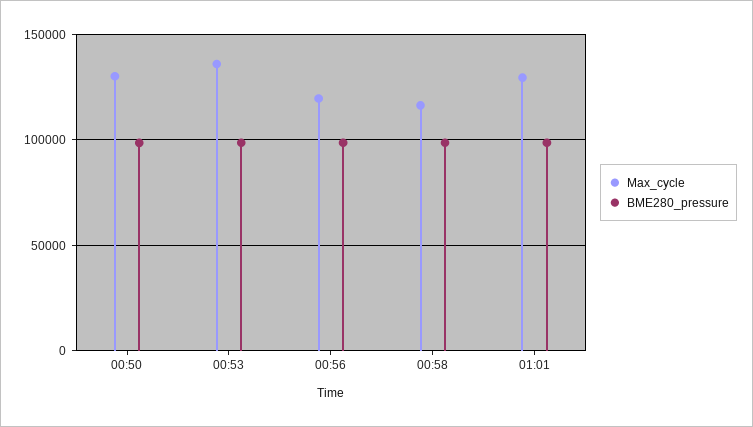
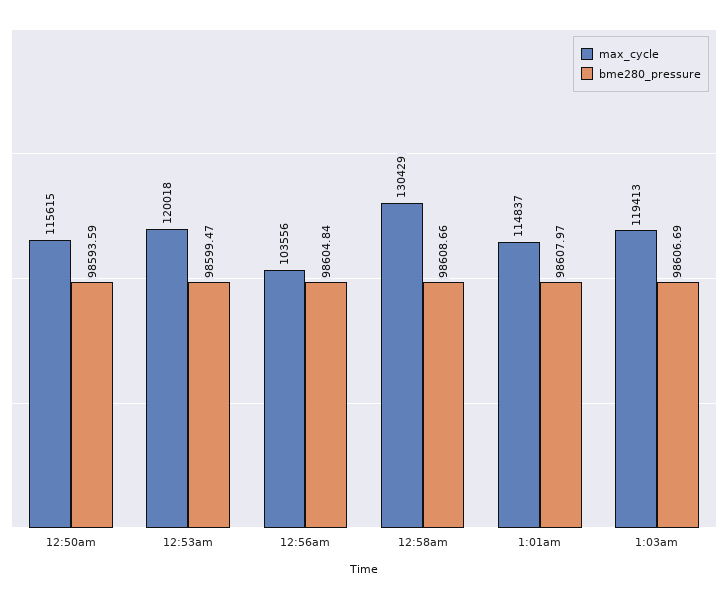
Max_cycle, 00:50: 130000 -> 115615
Max_cycle, 00:53: 135000 -> 120018
Max_cycle, 00:56: 120000 -> 103556
Max_cycle, 00:58: 115000 -> 130429
Max_cycle, 01:01: 130000 -> 114837
Max_cycle, 1:03am: none -> 119413
BME280_pressure, 1:03am: none -> 98606.69

